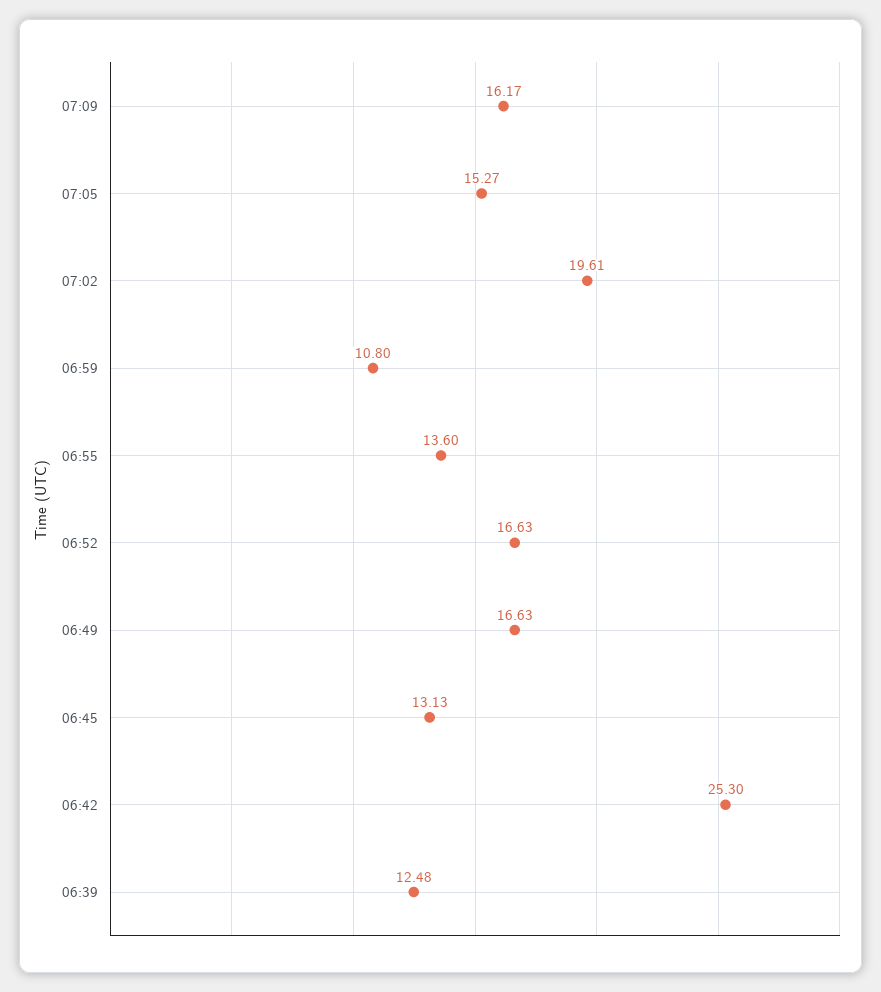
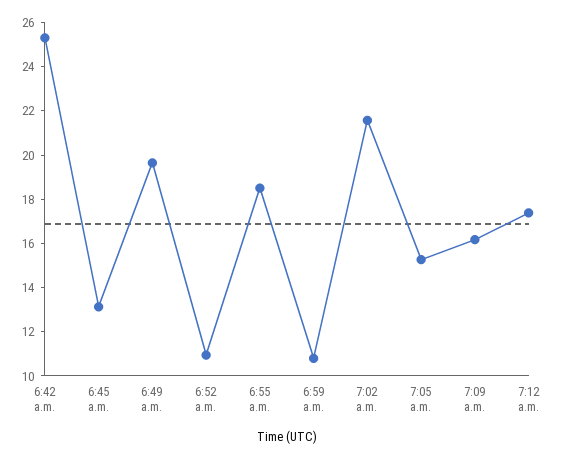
07:02: 19.61 -> 21.5
06:55: 13.6 -> 18.5
06:52: 16.63 -> 11
06:49: 16.63 -> 19.5
06:39: 12.48 -> none
7:12 a.m.: none -> 17.5

